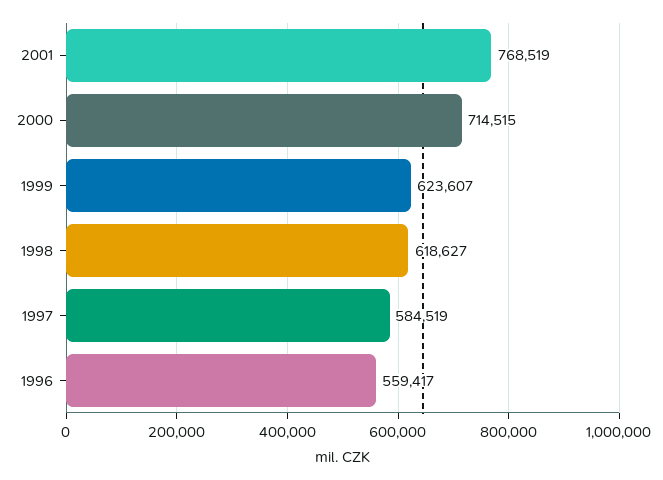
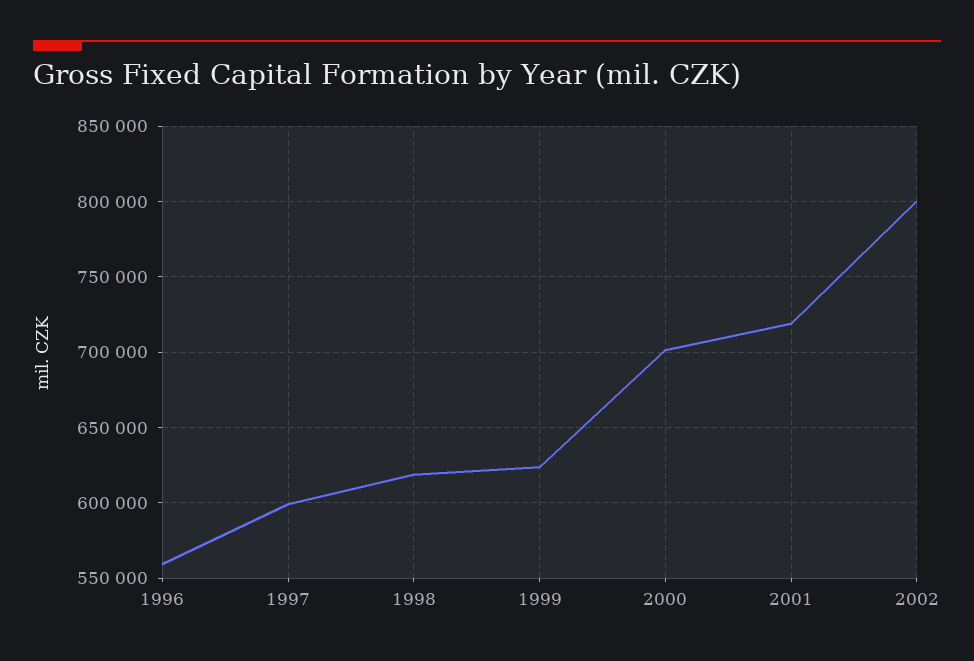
2001: 768519 -> 720000
2000: 714515 -> 700000
1997: 584519 -> 600000
2002: none -> 800000

